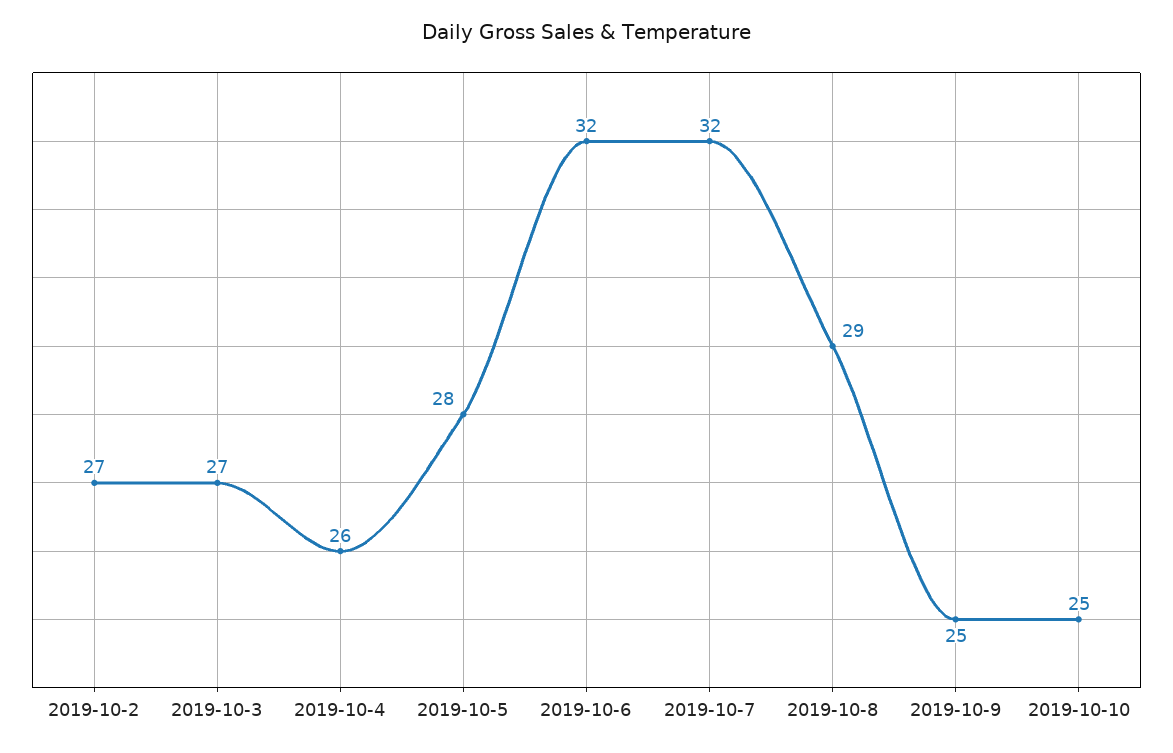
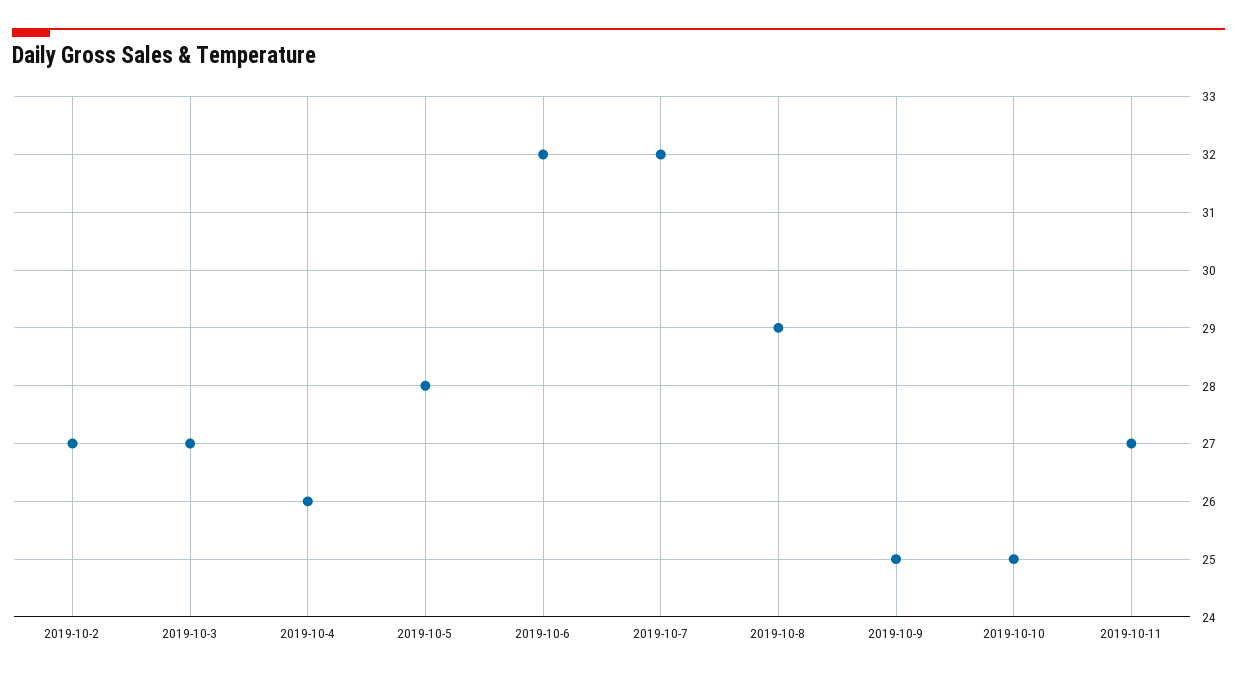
2019-10-11: none -> 27

